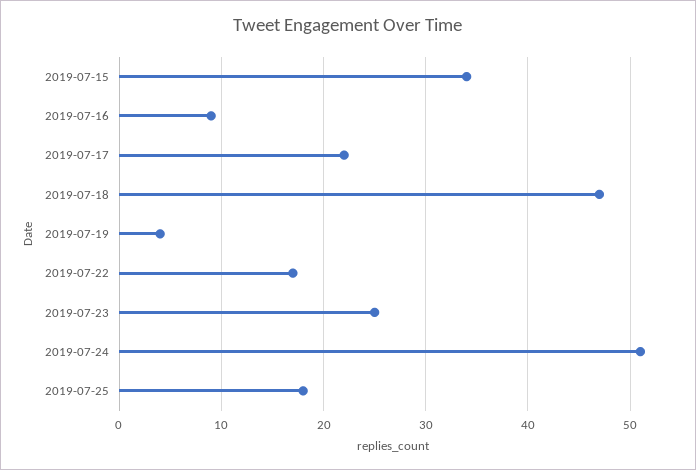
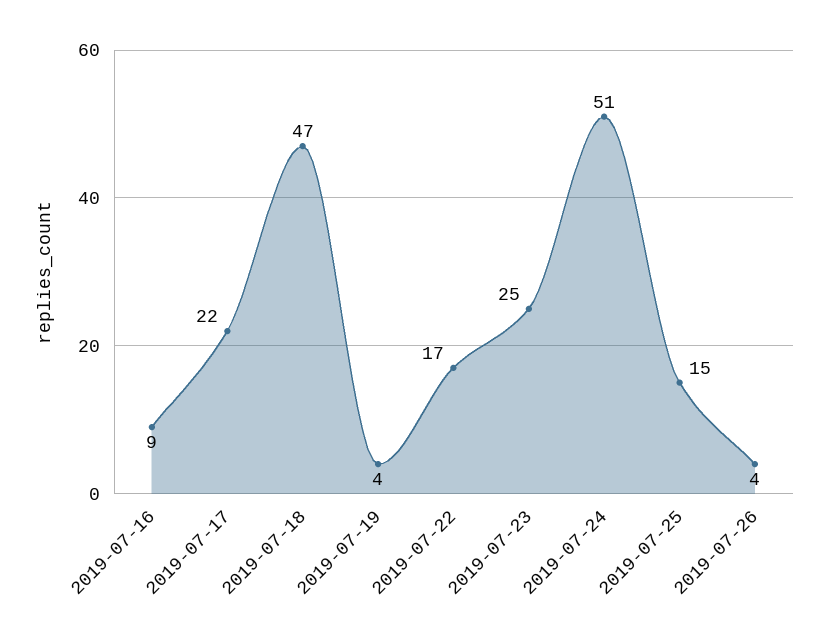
2019-07-15: 34 -> none
2019-07-25: 18 -> 15
2019-07-26: none -> 4

